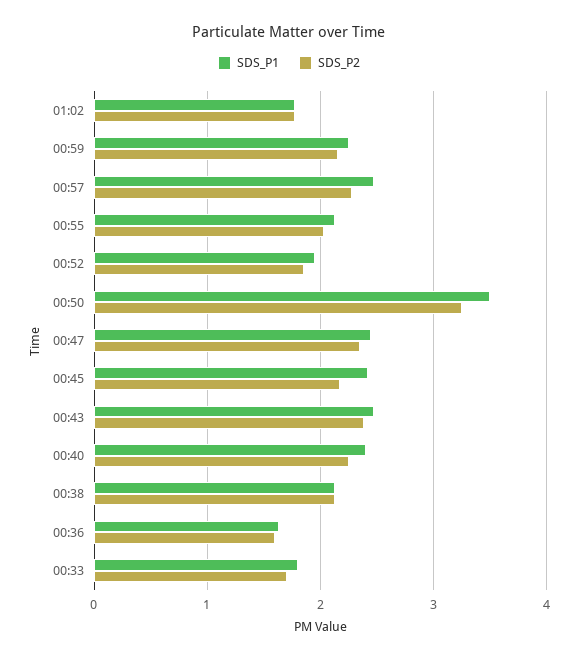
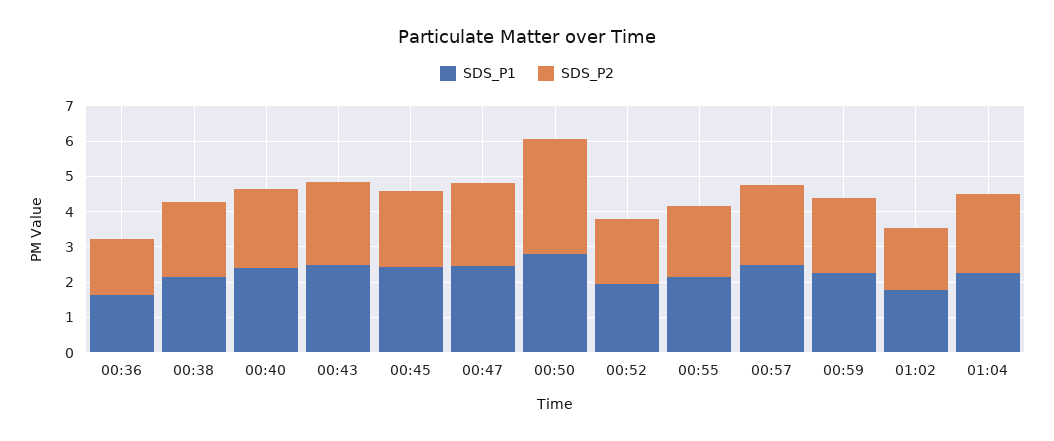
SDS_P1, 00:50: 3.5 -> 2.75
SDS_P1, 00:33: 1.8 -> none
SDS_P2, 00:33: 1.7 -> none
SDS_P1, 01:04: none -> 2.25
SDS_P2, 01:04: none -> 2.25

